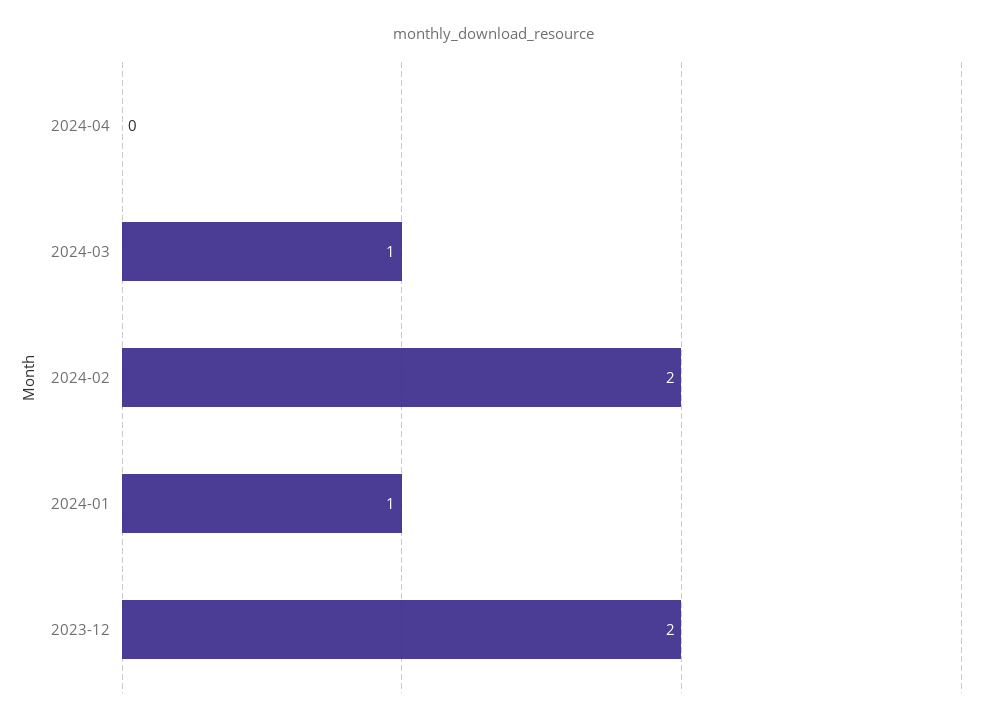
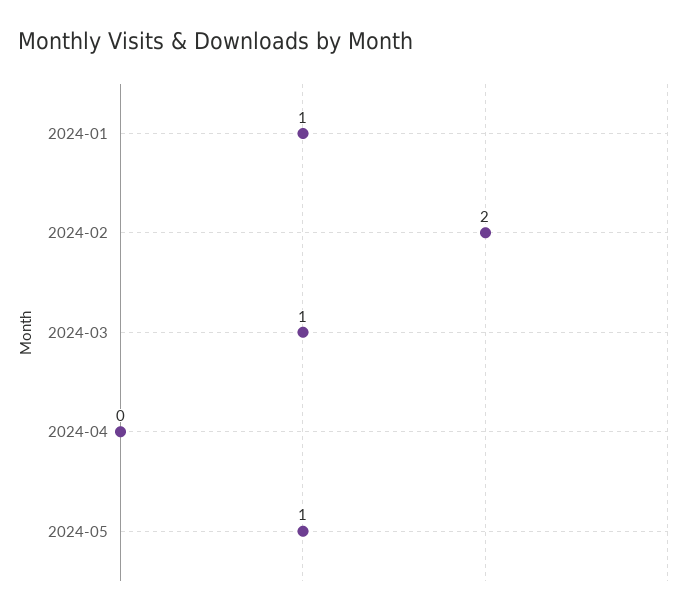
2023-12: 2 -> none
2024-05: none -> 1

